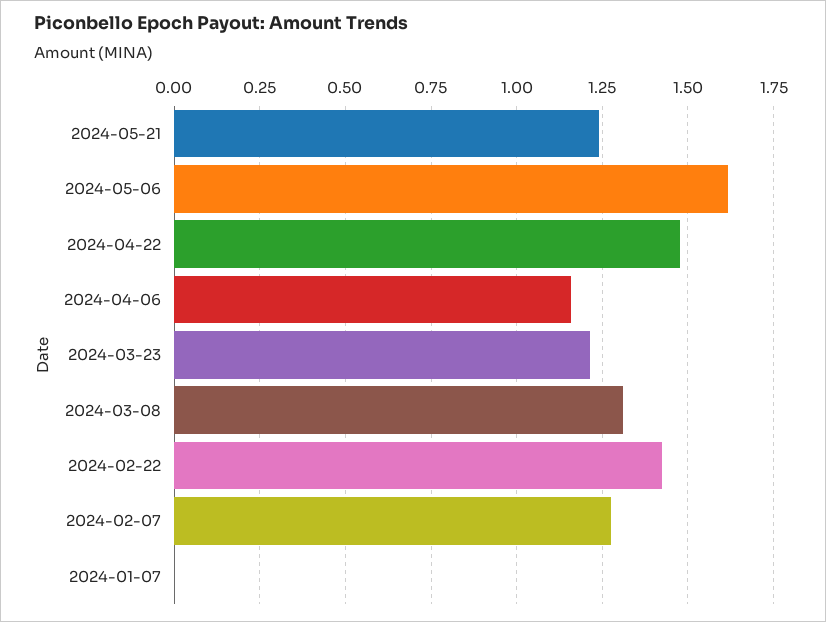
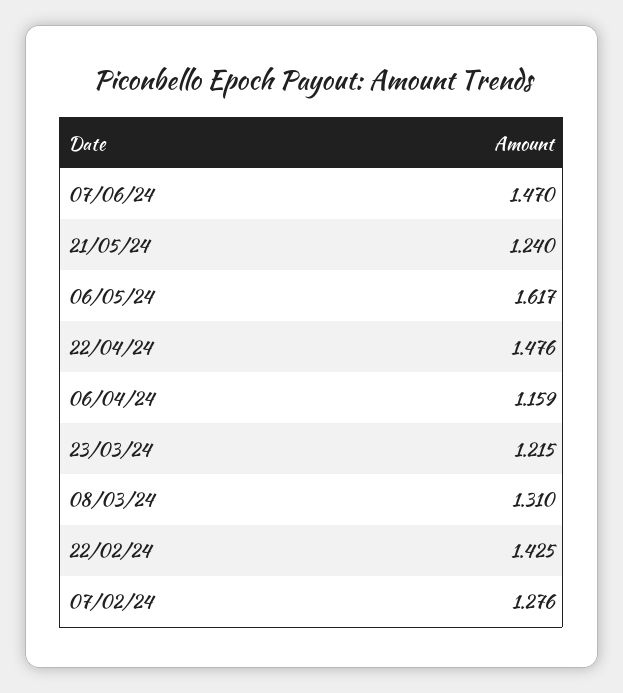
2024-01-07: 0 -> none
07/06/24: none -> 1.47

